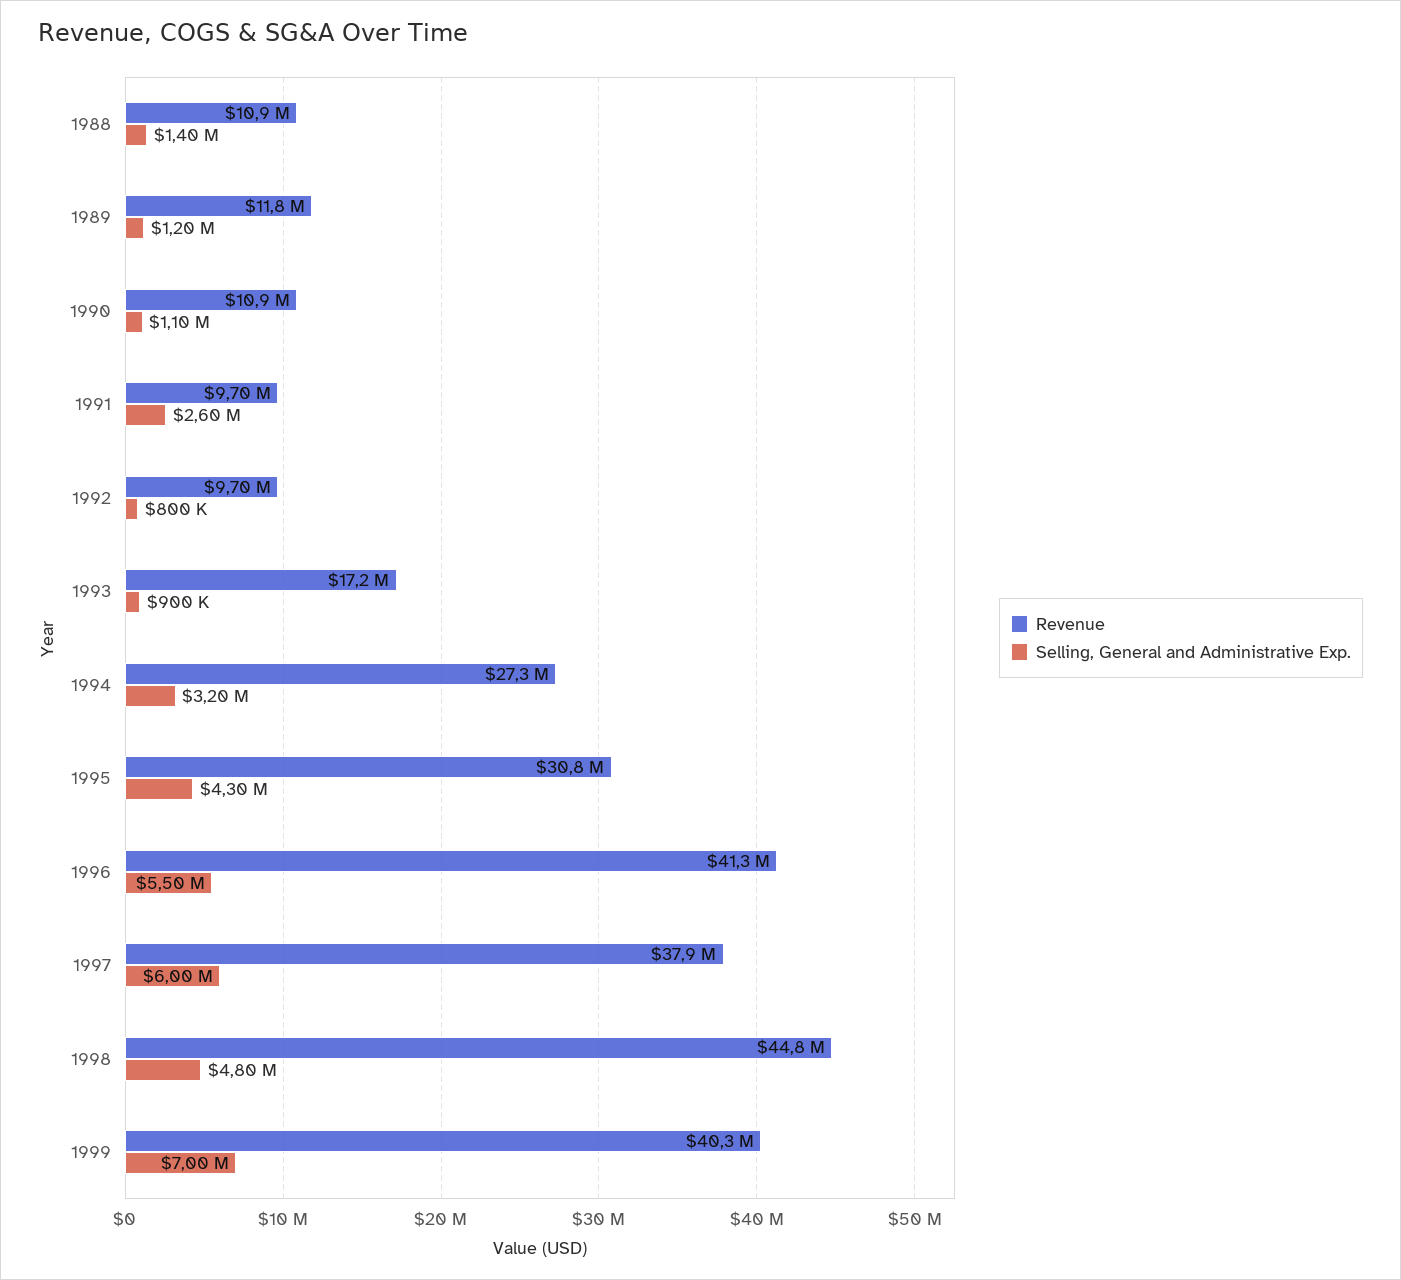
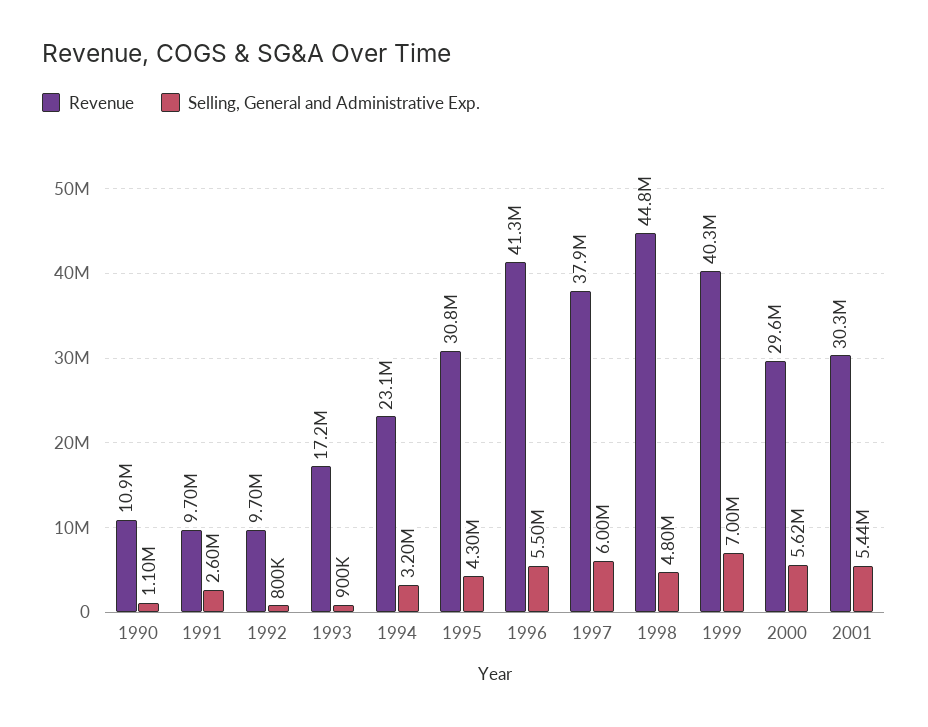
Revenue, 1988: 10900000 -> none
Selling, General and Administrative Exp., 1988: 1400000 -> none
Revenue, 1989: 11800000 -> none
Selling, General and Administrative Exp., 1989: 1200000 -> none
Revenue, 1994: 27300000 -> 23100000
Revenue, 2000: none -> 29600000
Selling, General and Administrative Exp., 2000: none -> 5620000
Revenue, 2001: none -> 30300000
Selling, General and Administrative Exp., 2001: none -> 5440000

